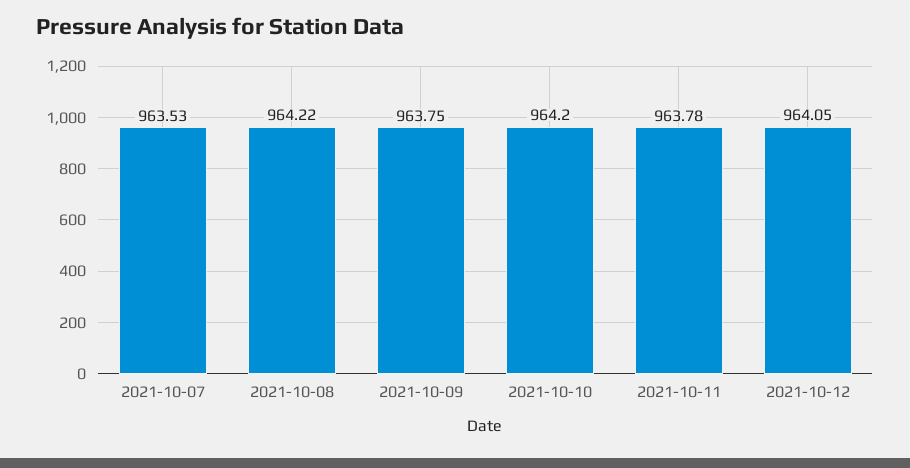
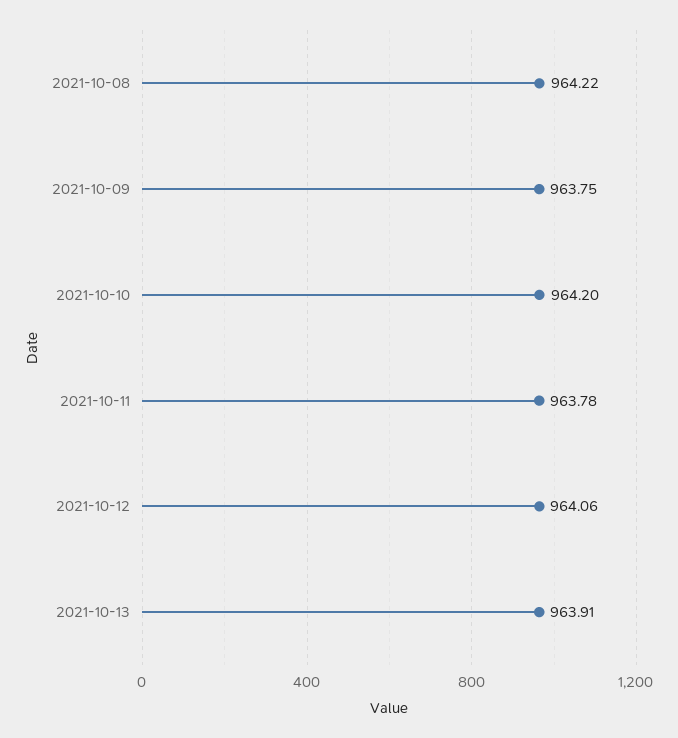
2021-10-07: 963.53 -> none
2021-10-12: 964.05 -> 964.06
2021-10-13: none -> 963.91

